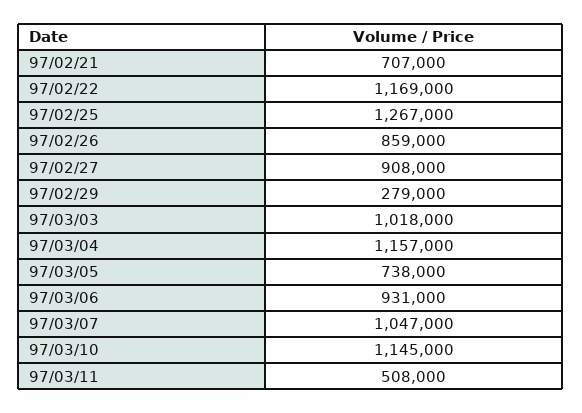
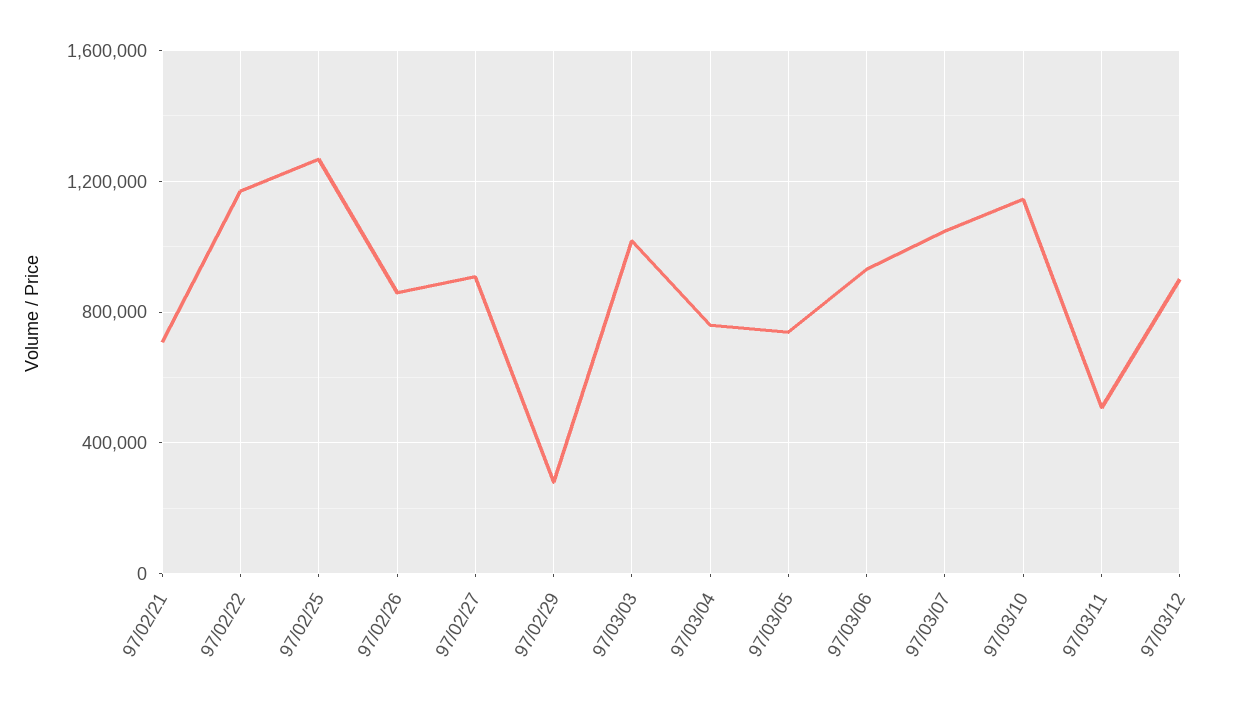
97/03/04: 1157000 -> 750000
97/03/12: none -> 900000

